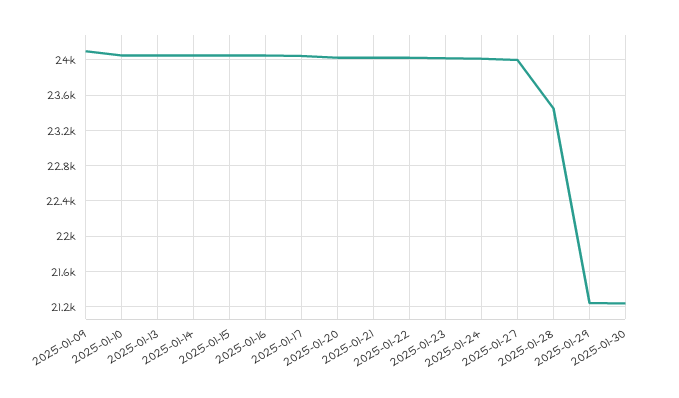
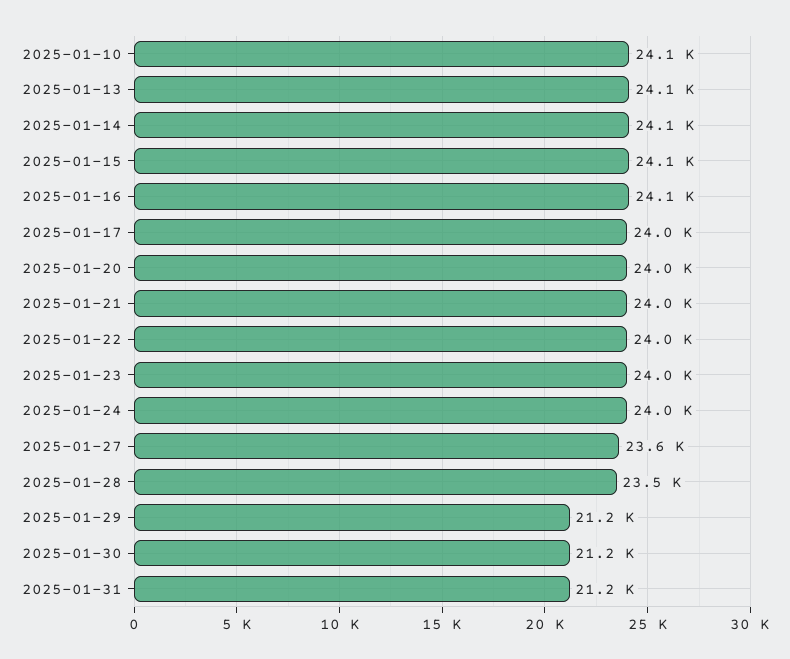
2025-01-09: 24100 -> none
2025-01-27: 24000 -> 23600
2025-01-31: none -> 21200

